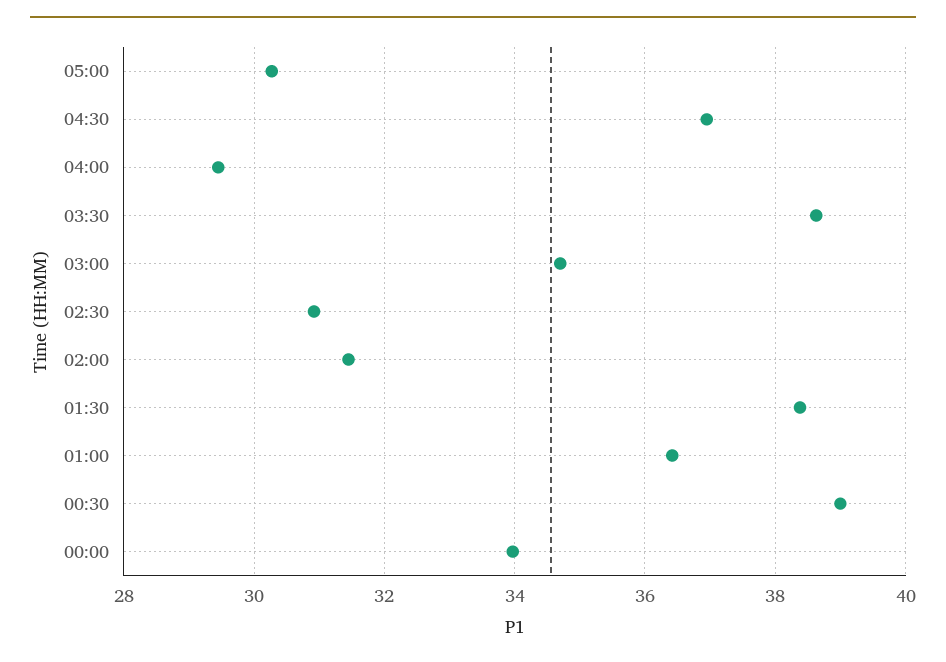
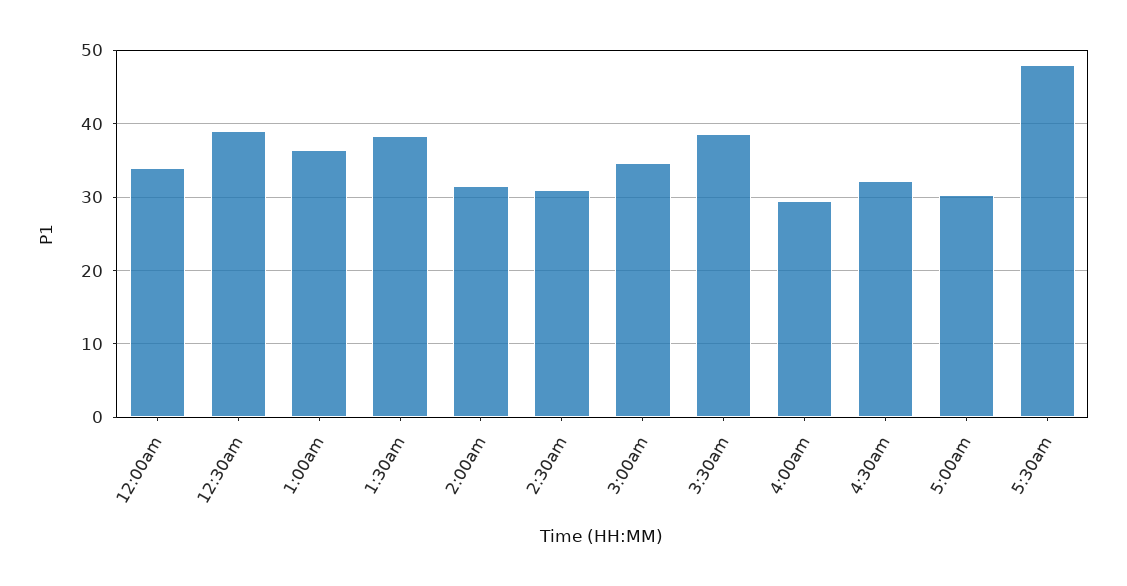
04:30: 37 -> 32
5:30am: none -> 48

